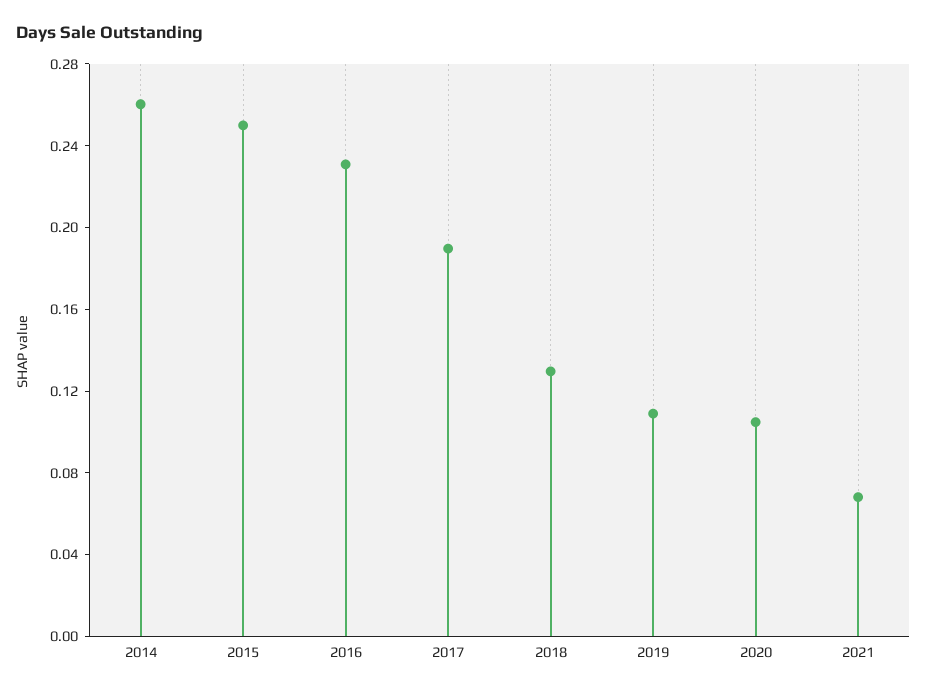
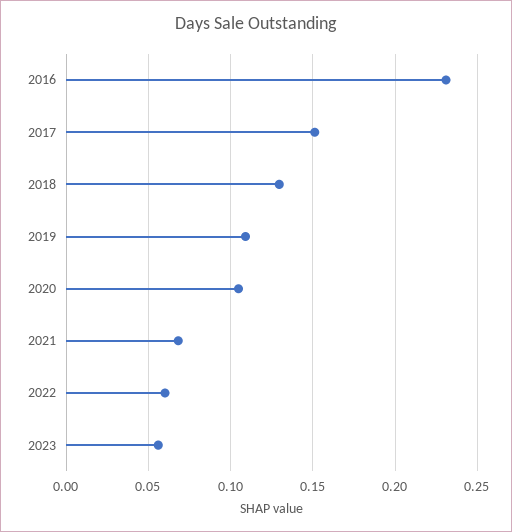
2014: 0.26 -> none
2015: 0.25 -> none
2017: 0.19 -> 0.15
2022: none -> 0.06
2023: none -> 0.055

